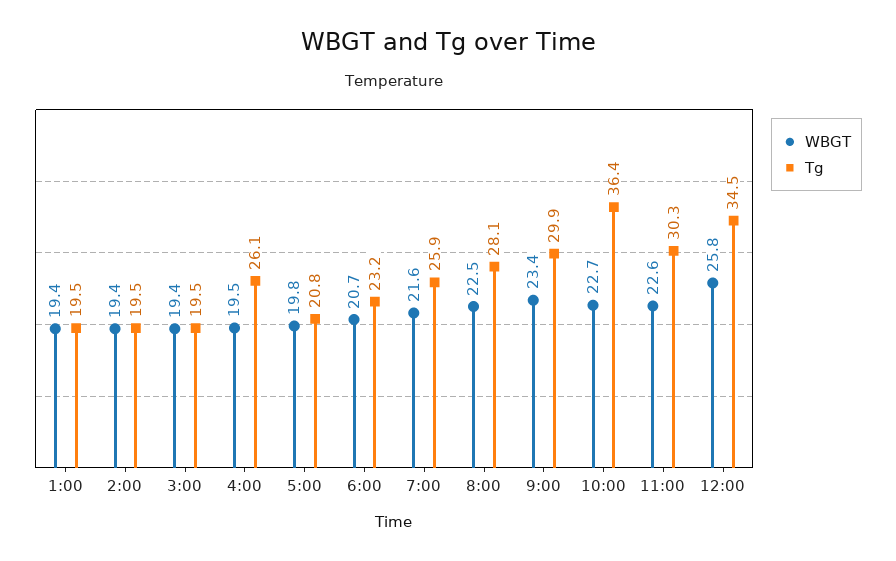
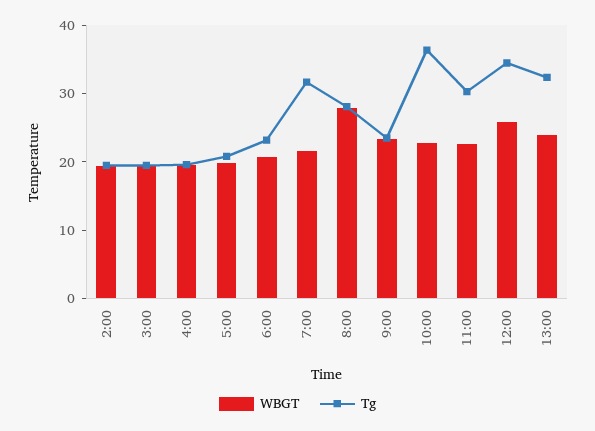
WBGT, 1:00: 19.4 -> none
Tg, 1:00: 19.5 -> none
Tg, 4:00: 26.1 -> 20
Tg, 7:00: 25.9 -> 32
WBGT, 8:00: 22.5 -> 28
Tg, 9:00: 29.9 -> 24
WBGT, 13:00: none -> 24
Tg, 13:00: none -> 32

